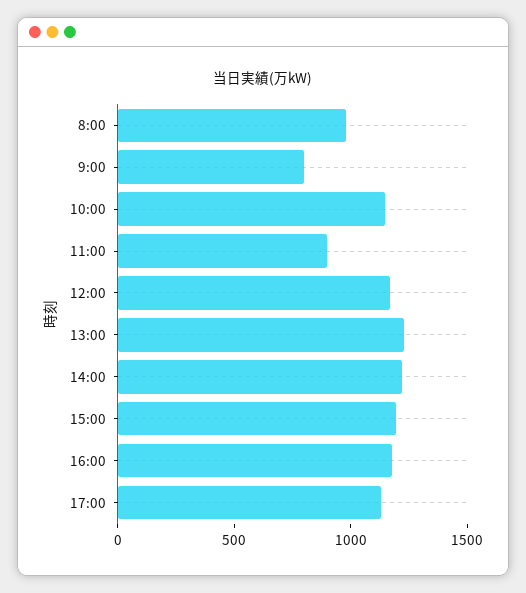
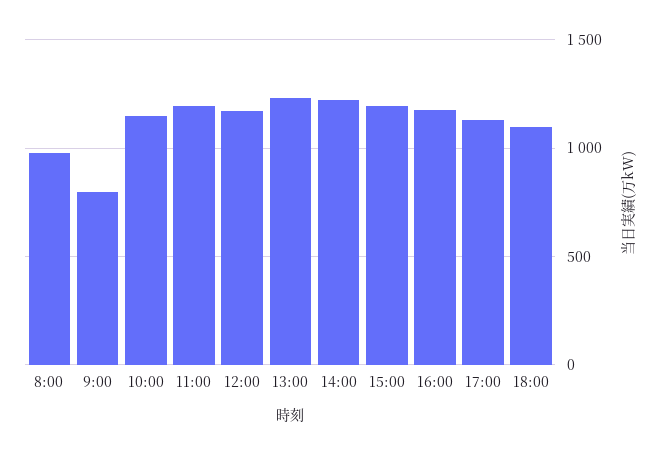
11:00: 900 -> 1200
18:00: none -> 1100

